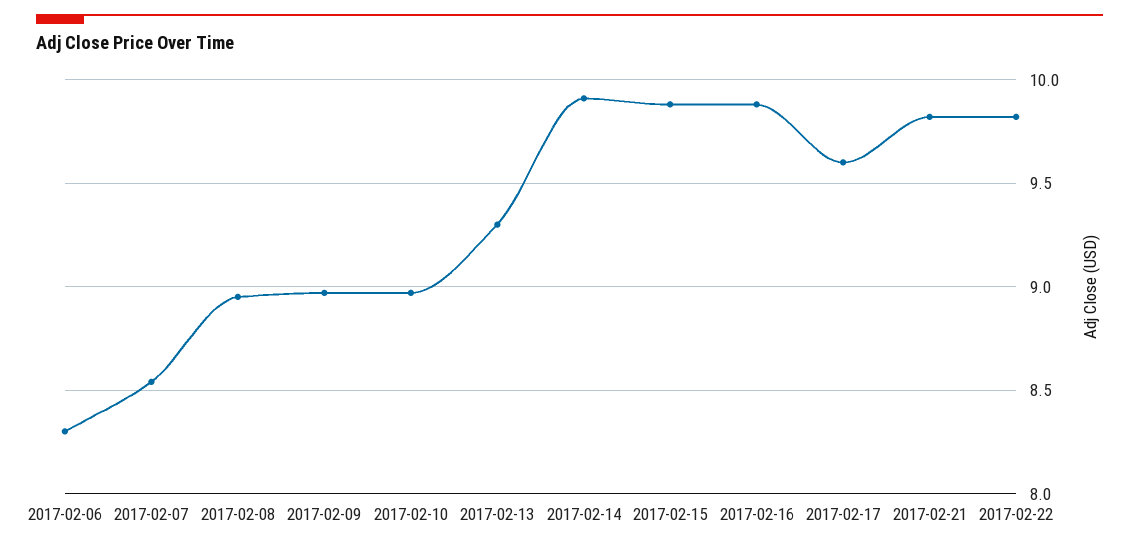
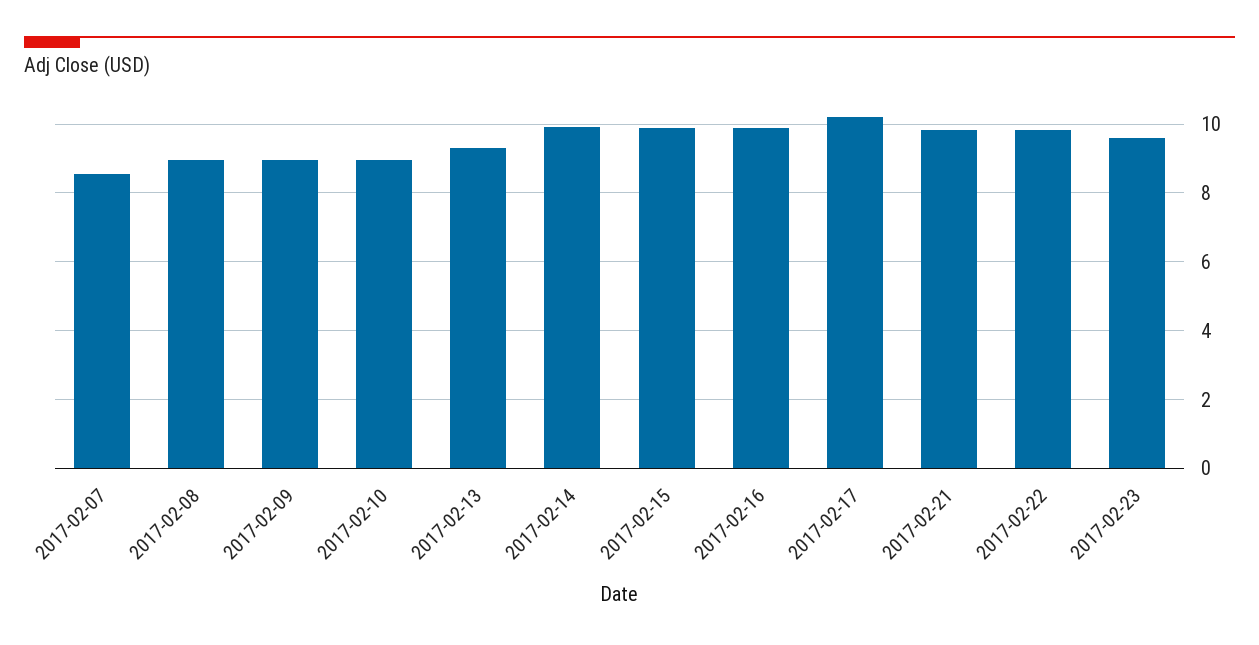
2017-02-06: 8.3 -> none
2017-02-17: 9.6 -> 10.2
2017-02-23: none -> 9.6

